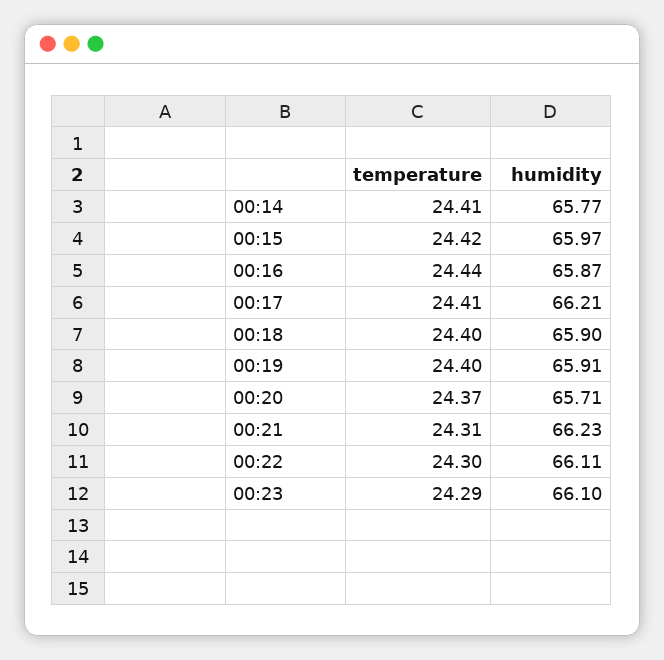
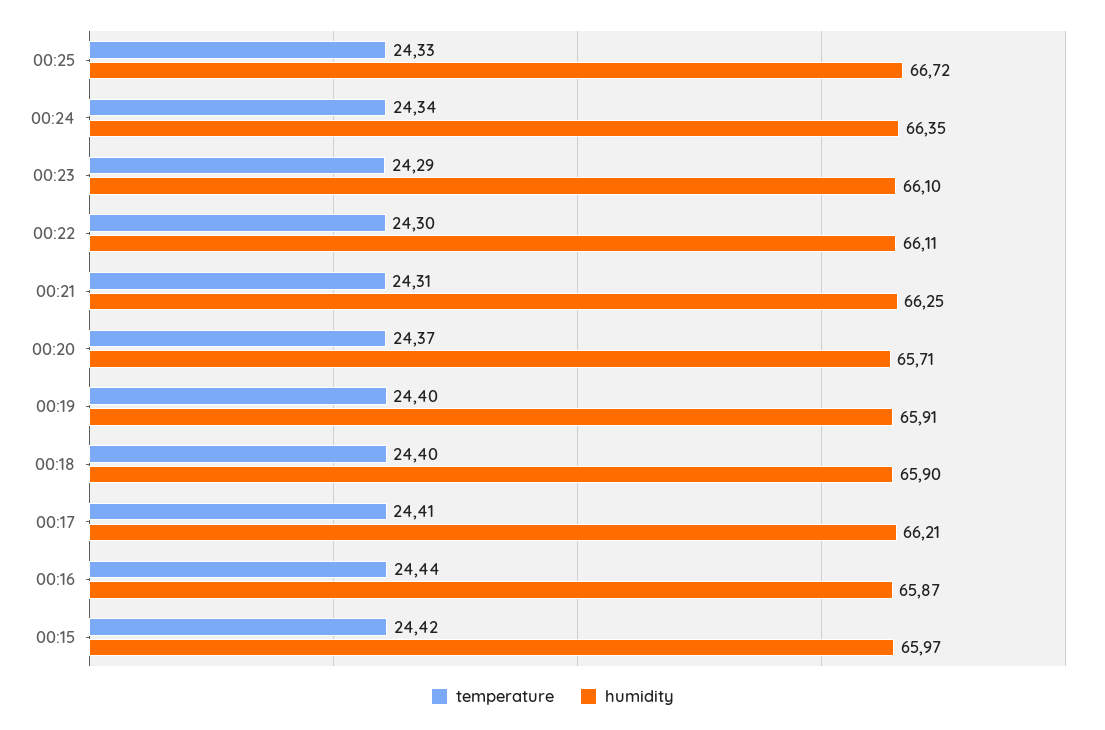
temperature, 00:14: 24.41 -> none
humidity, 00:14: 65.77 -> none
humidity, 00:21: 66.23 -> 66.25
temperature, 00:25: none -> 24.33
humidity, 00:25: none -> 66.72
temperature, 00:24: none -> 24.34
humidity, 00:24: none -> 66.35

